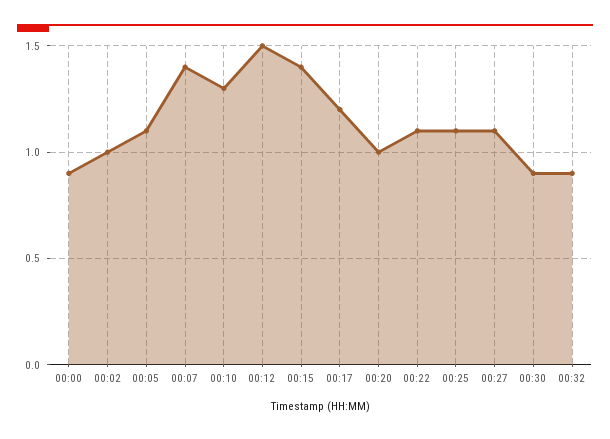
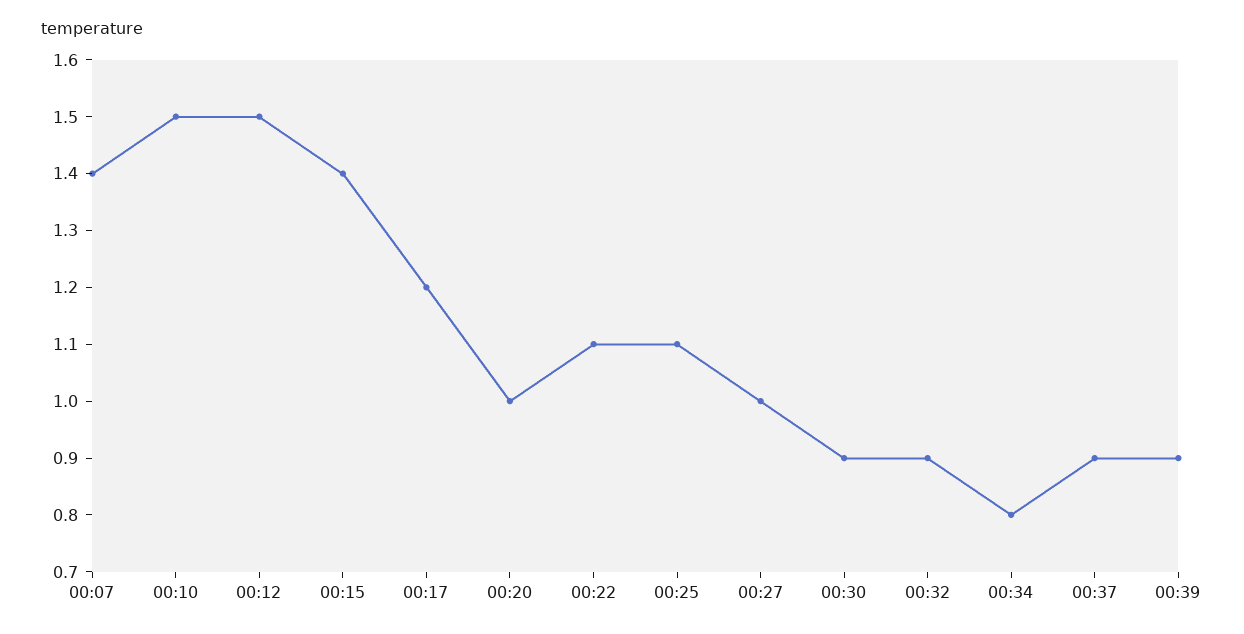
00:00: 0.9 -> none
00:02: 1 -> none
00:05: 1.1 -> none
00:10: 1.3 -> 1.5
00:27: 1.1 -> 1
00:34: none -> 0.8
00:37: none -> 0.9
00:39: none -> 0.9

